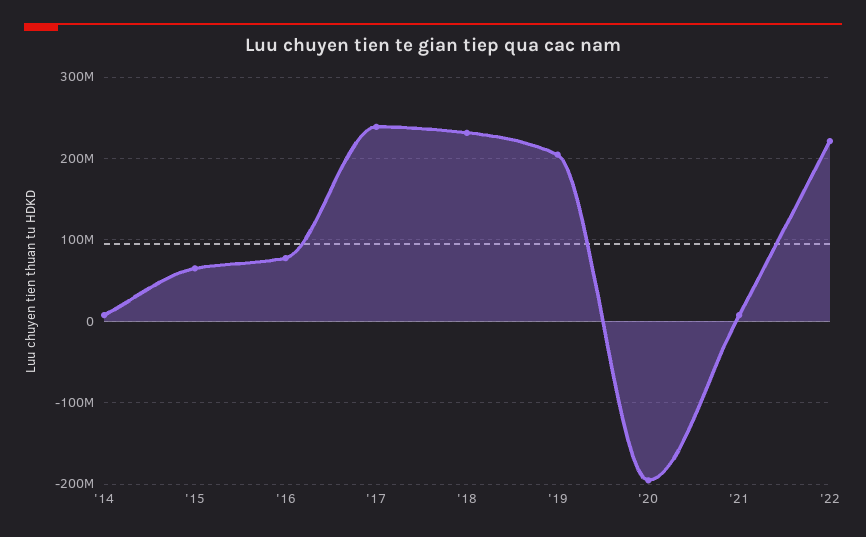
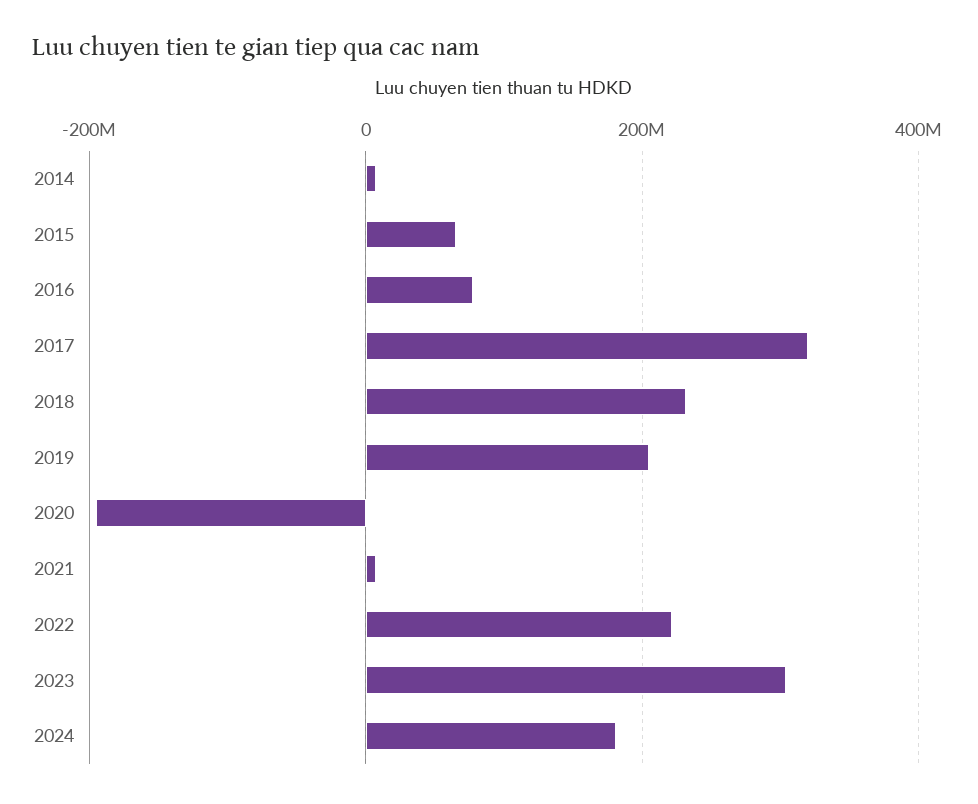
'17: 240000000 -> 320000000
2023: none -> 300000000
2024: none -> 180000000

